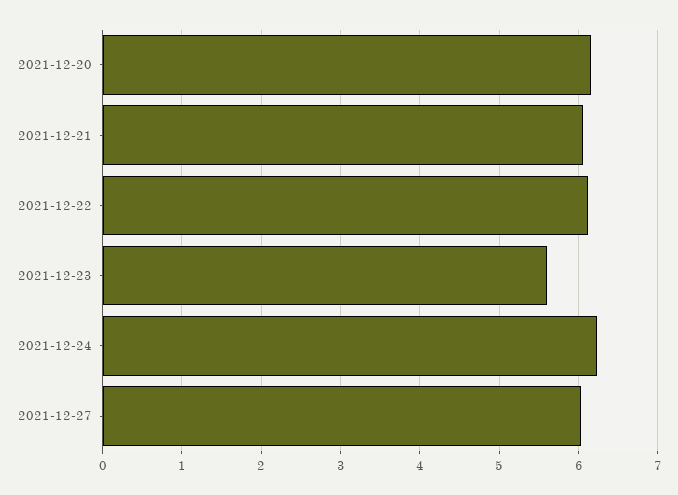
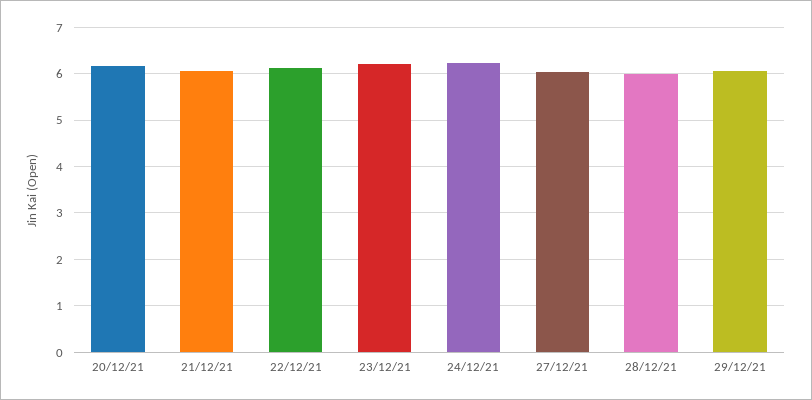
2021-12-23: 5.6 -> 6.2
28/12/21: none -> 6
29/12/21: none -> 6

